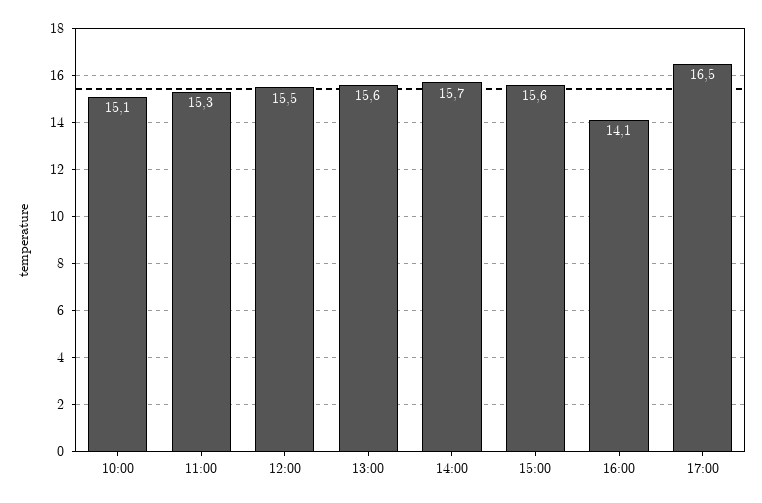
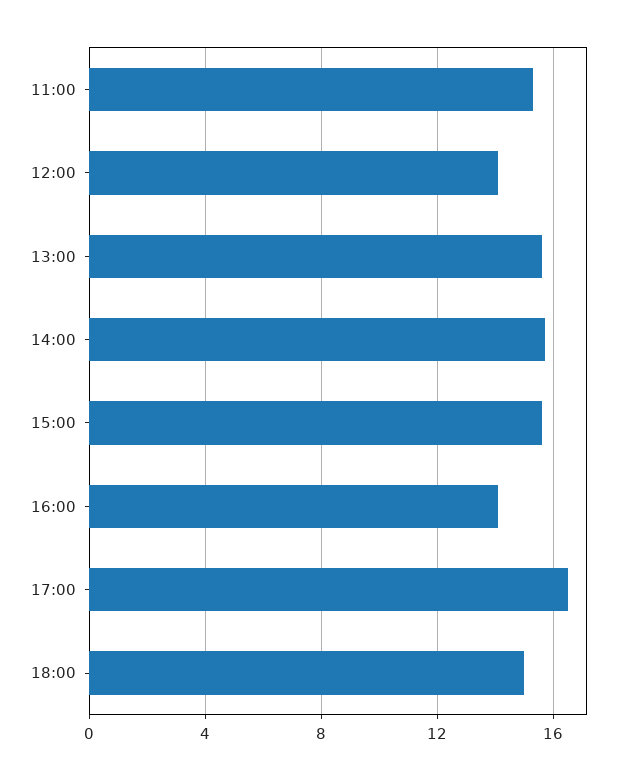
10:00: 15.1 -> none
12:00: 15.5 -> 14
18:00: none -> 15

